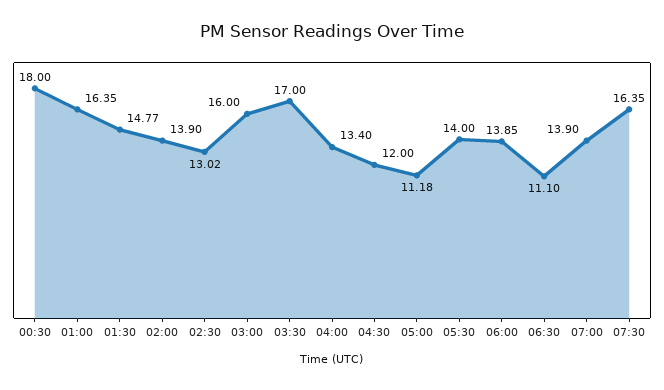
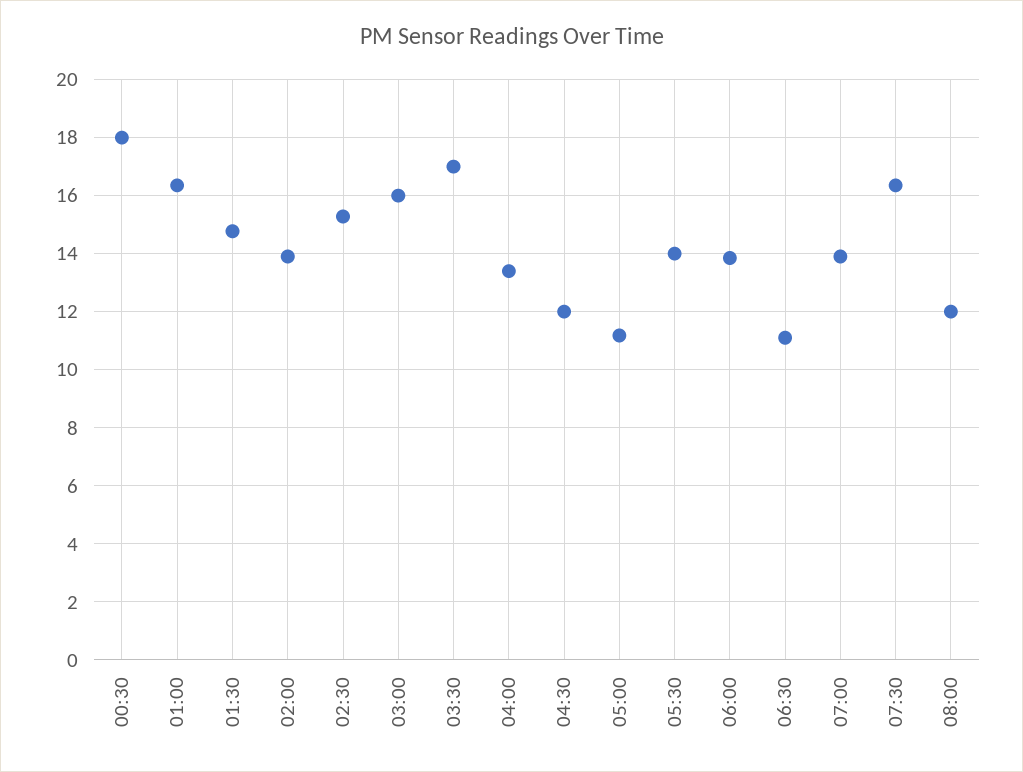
02:30: 13.02 -> 15.25
08:00: none -> 12

